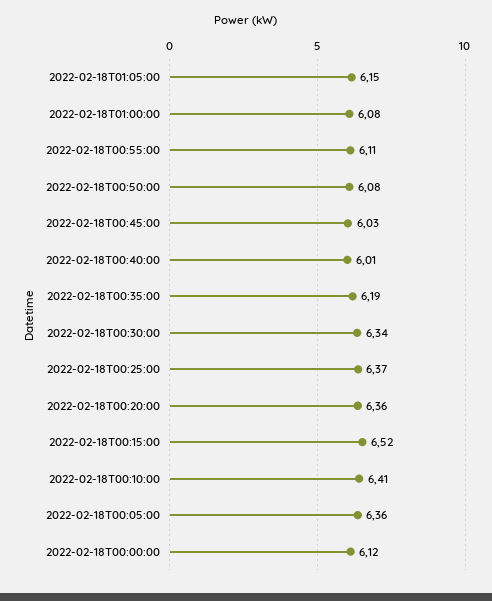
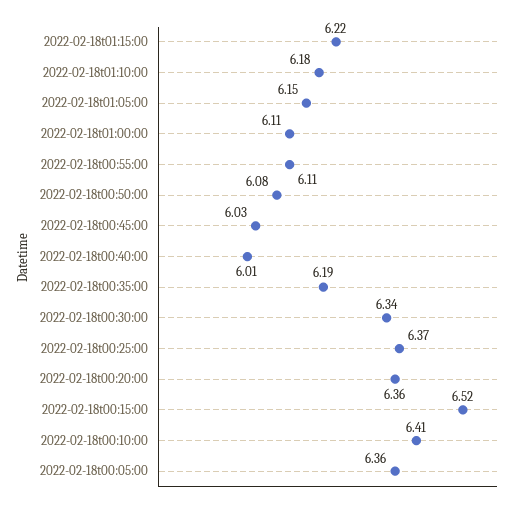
2022-02-18T01:00:00: 6.08 -> 6.11
2022-02-18T00:00:00: 6.12 -> none
2022-02-18t01:15:00: none -> 6.22
2022-02-18t01:10:00: none -> 6.18

